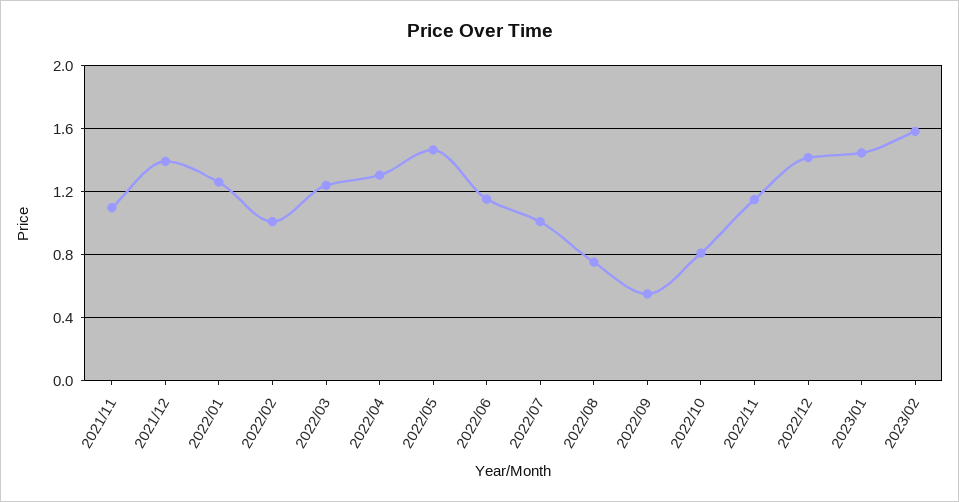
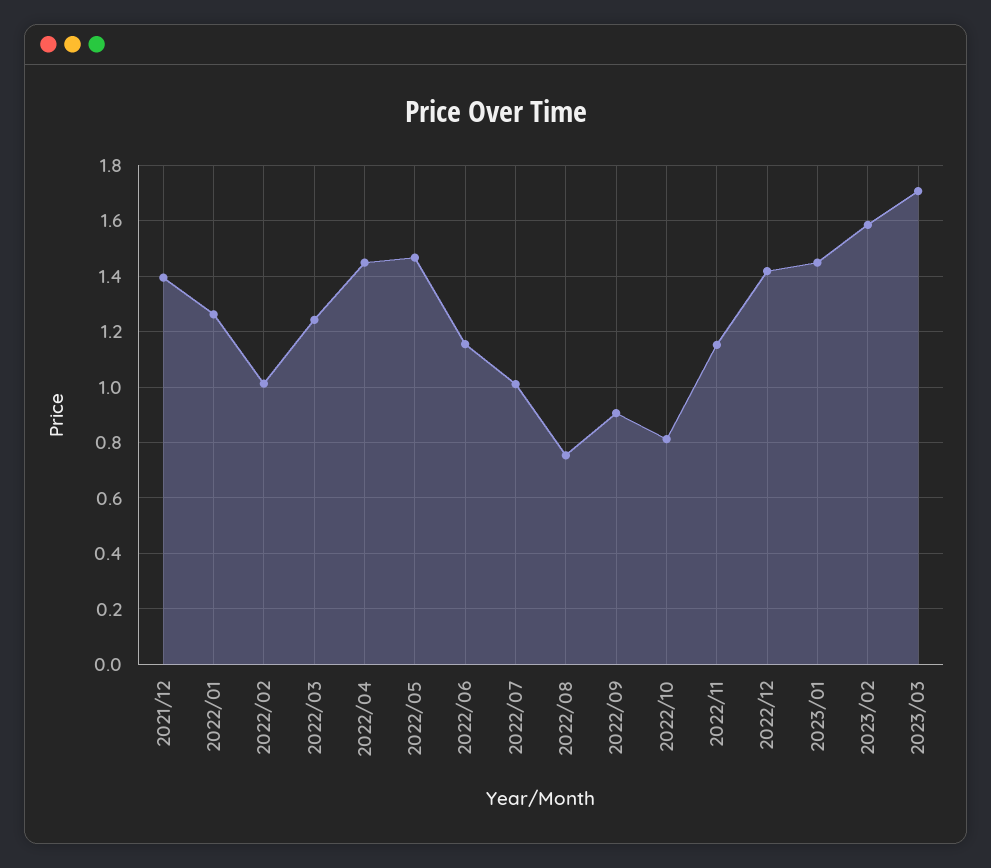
2021/11: 1.1 -> none
2022/04: 1.3 -> 1.45
2022/09: 0.55 -> 0.9
2023/03: none -> 1.7

